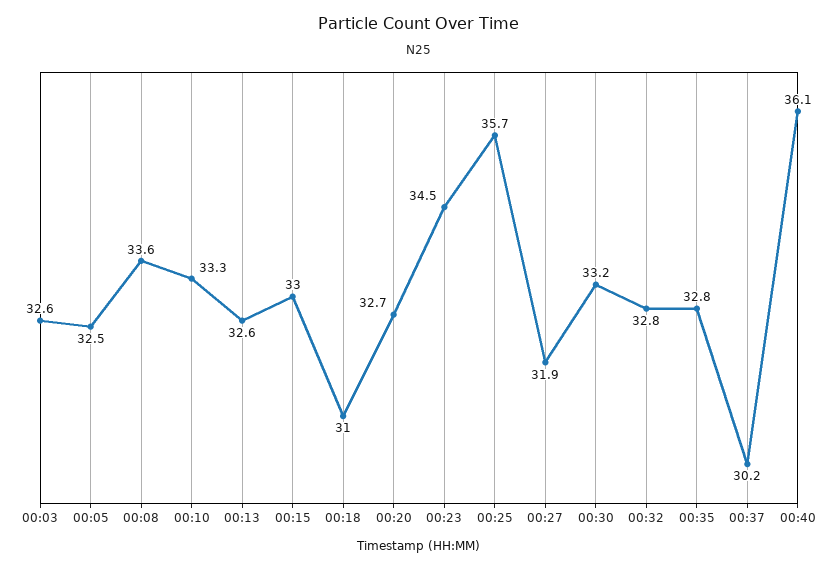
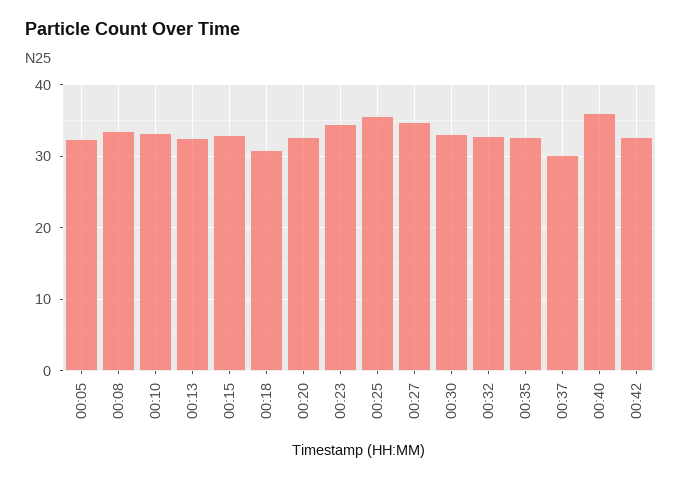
00:03: 32.6 -> none
00:27: 31.9 -> 35
00:42: none -> 33

